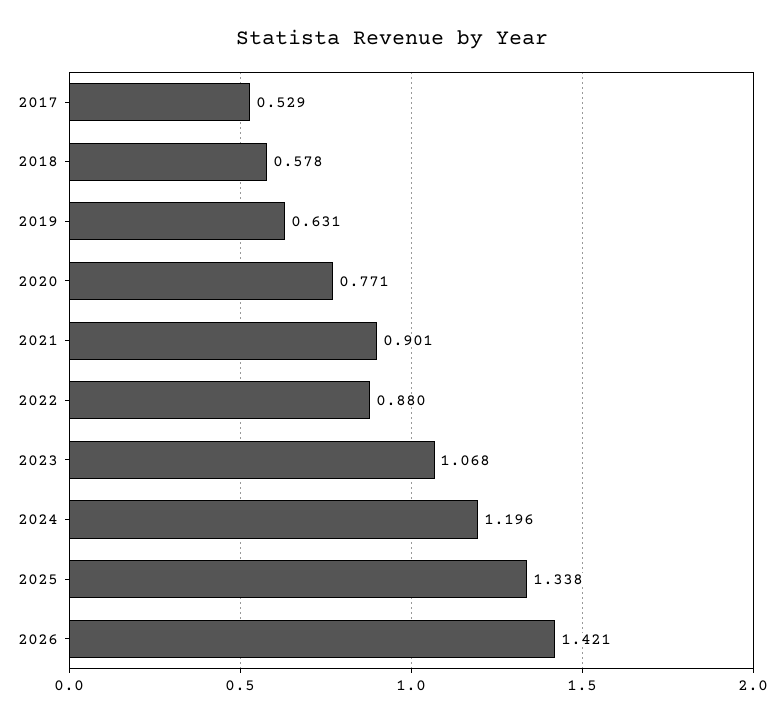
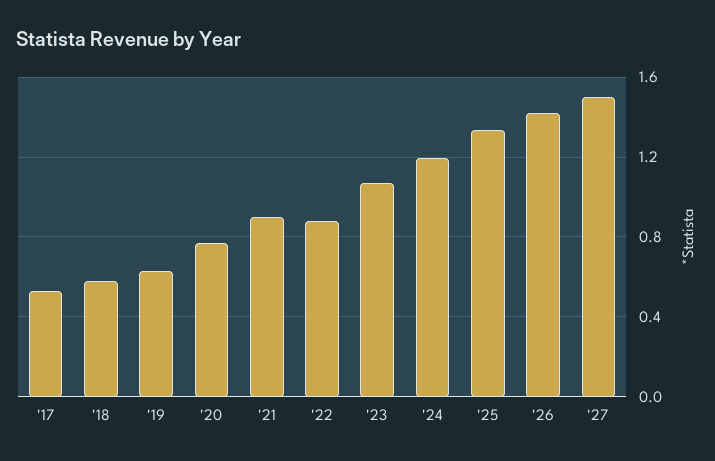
'27: none -> 1.5

